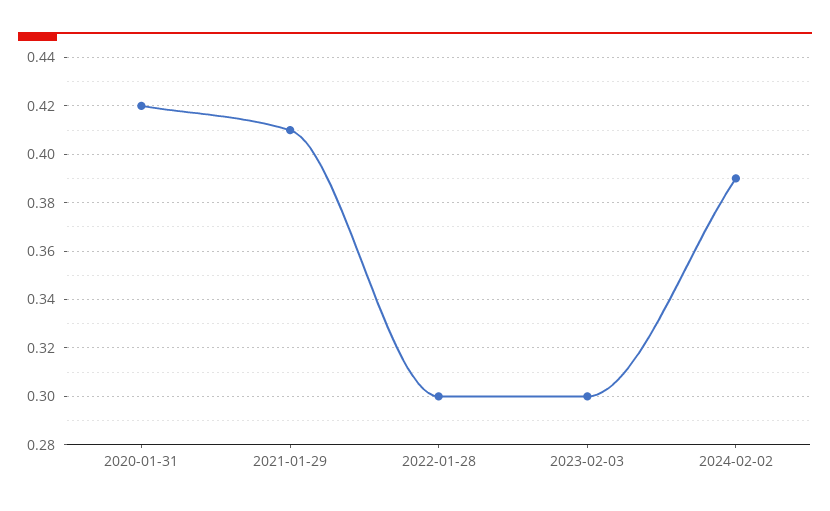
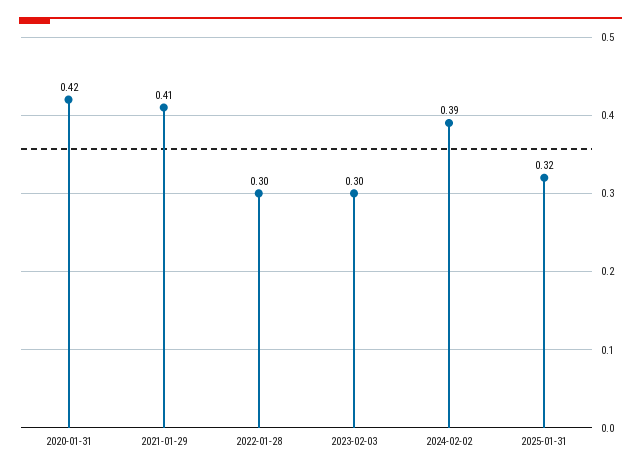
2025-01-31: none -> 0.32

